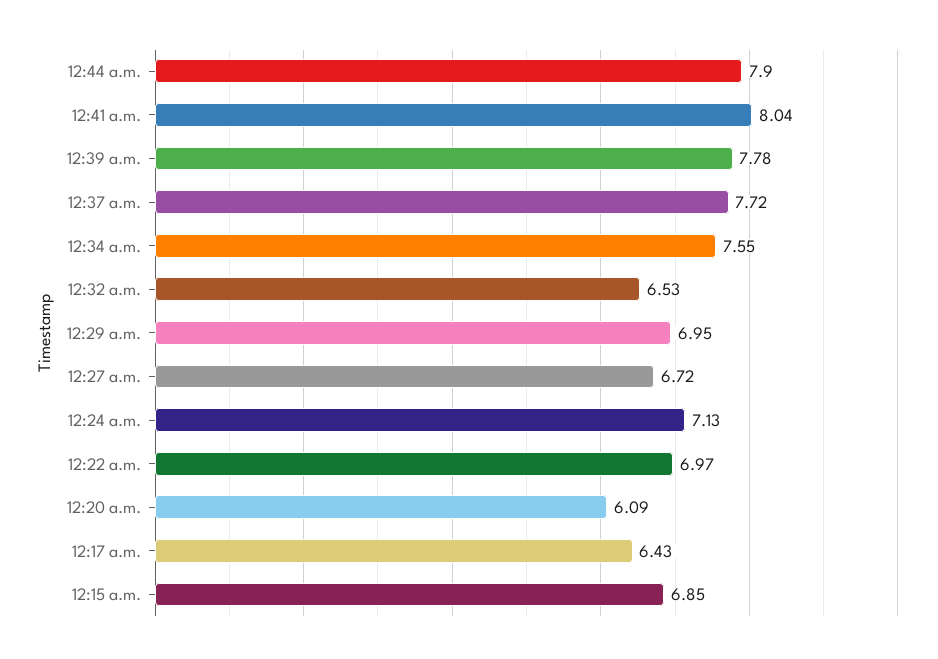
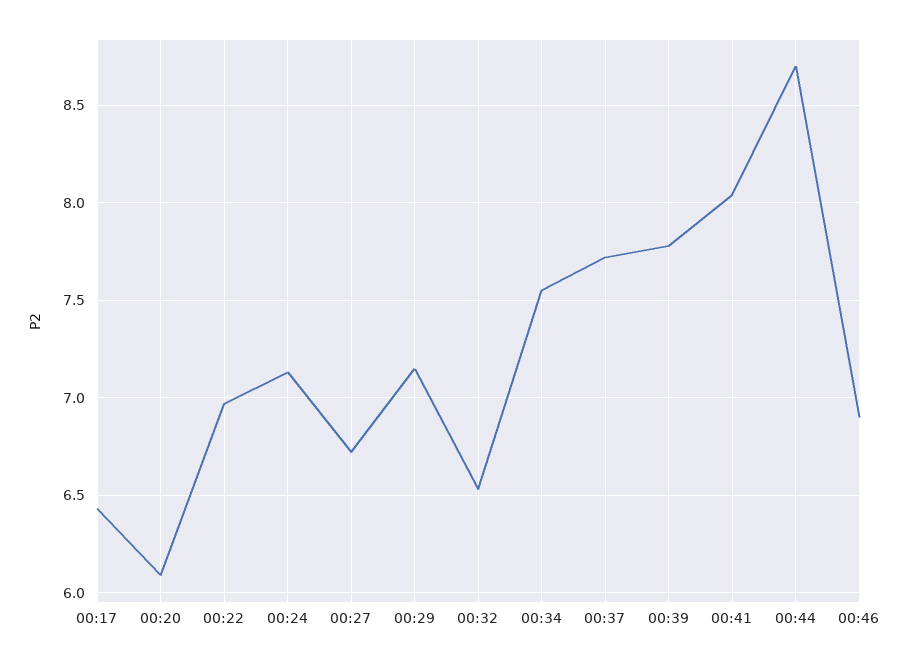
12:44 a.m.: 7.9 -> 8.7
12:29 a.m.: 6.95 -> 7.15
12:15 a.m.: 6.85 -> none
00:46: none -> 6.9

